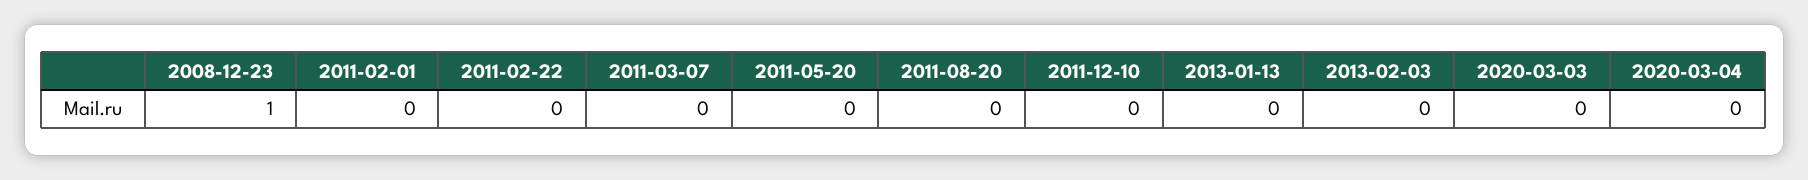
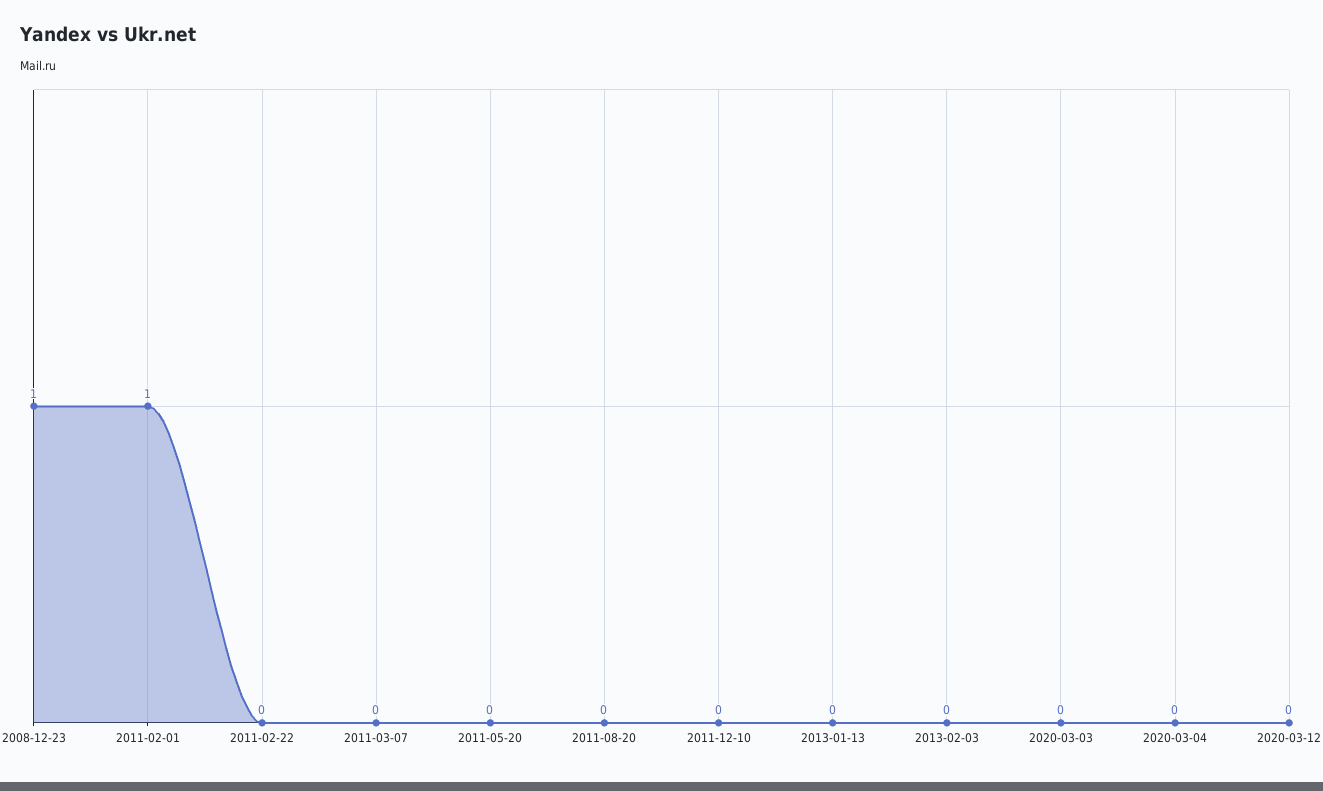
2011-02-01: 0 -> 1
2020-03-12: none -> 0

